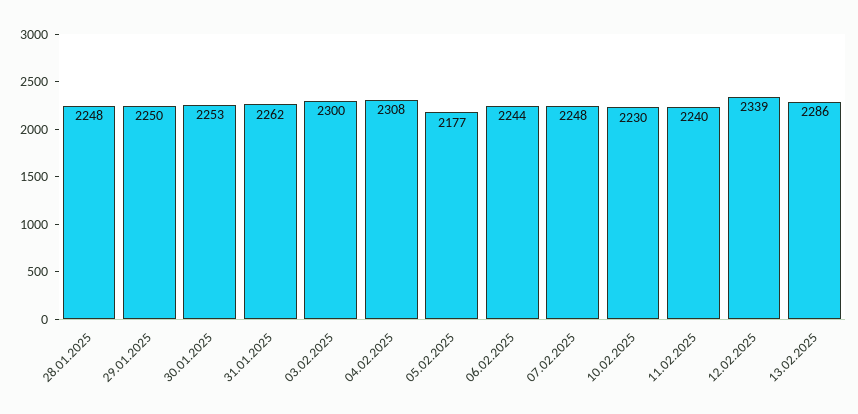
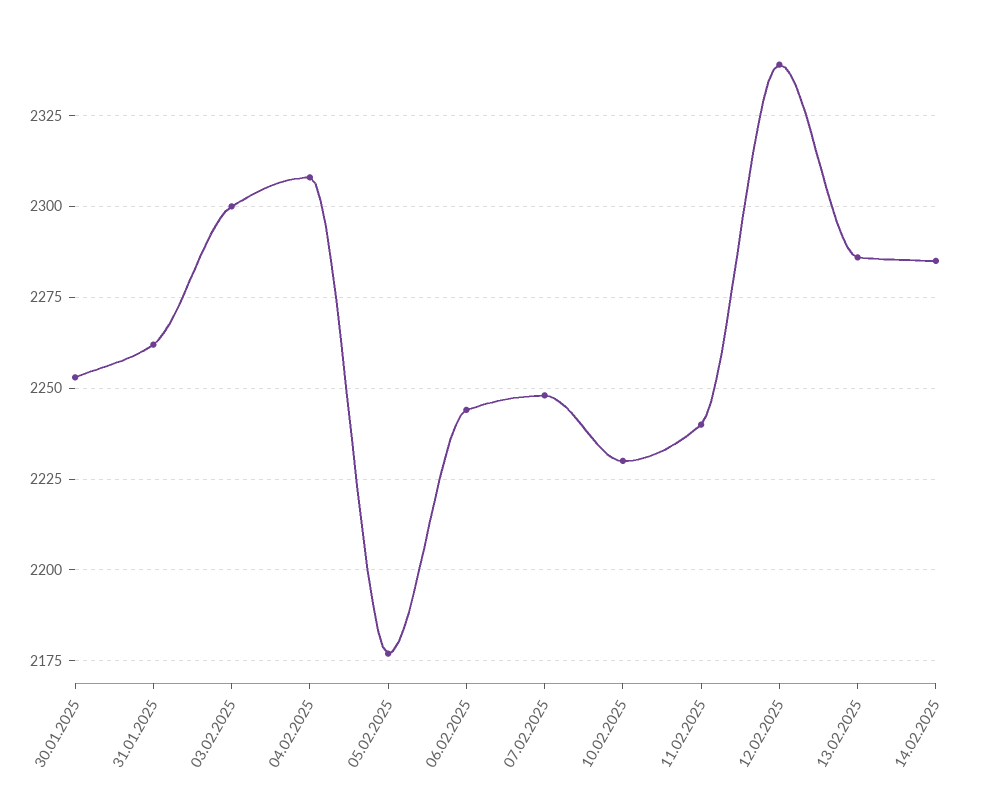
28.01.2025: 2248 -> none
29.01.2025: 2250 -> none
14.02.2025: none -> 2285

